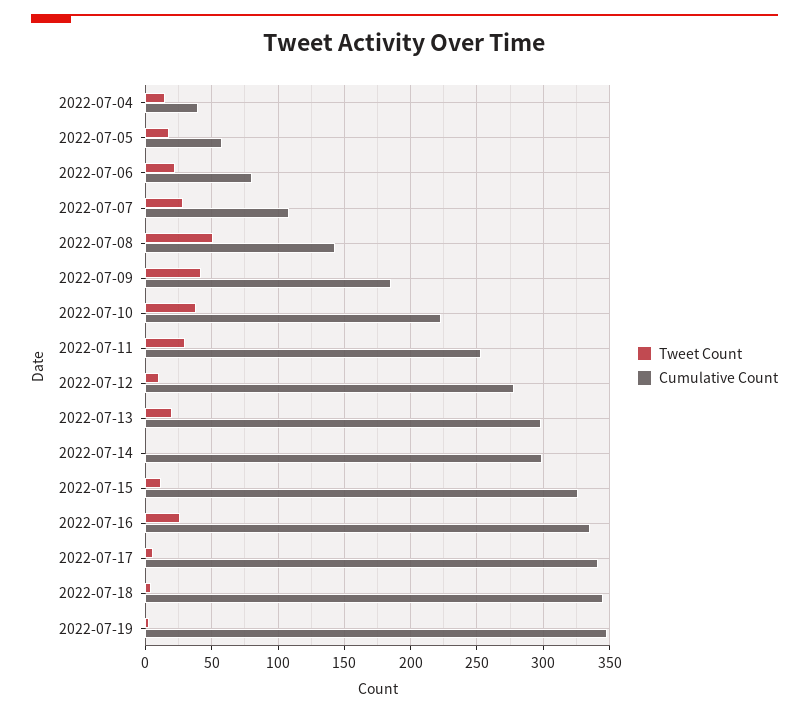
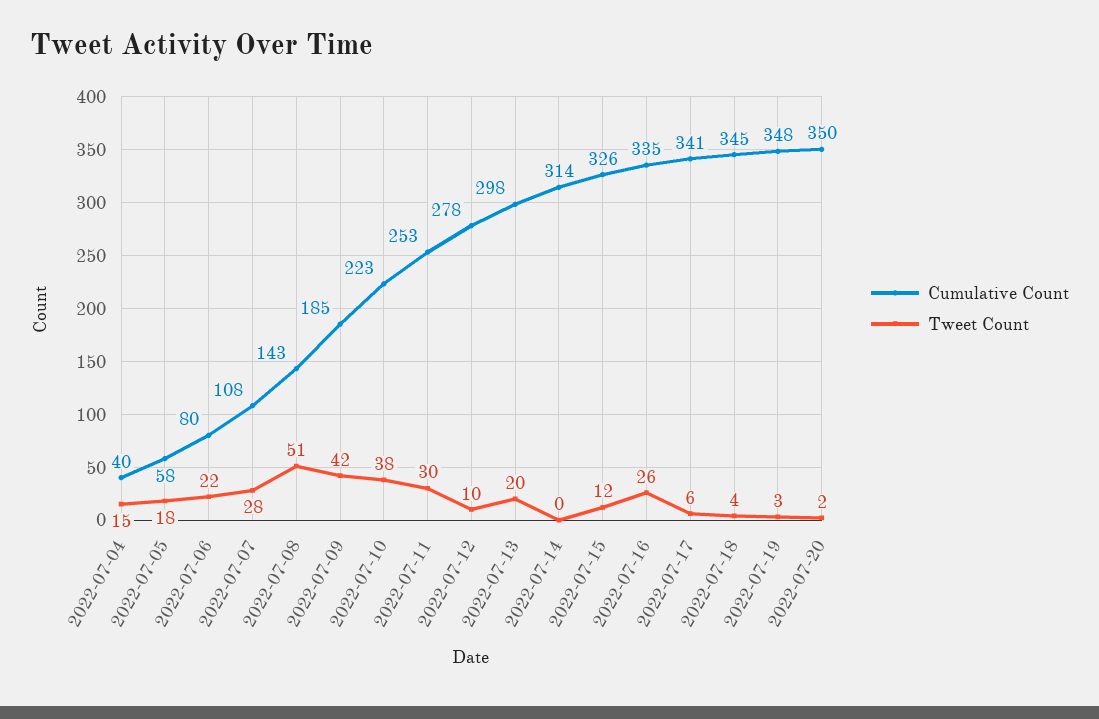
Cumulative Count, 2022-07-14: 300 -> 314
Cumulative Count, 2022-07-20: none -> 350
Tweet Count, 2022-07-20: none -> 2

